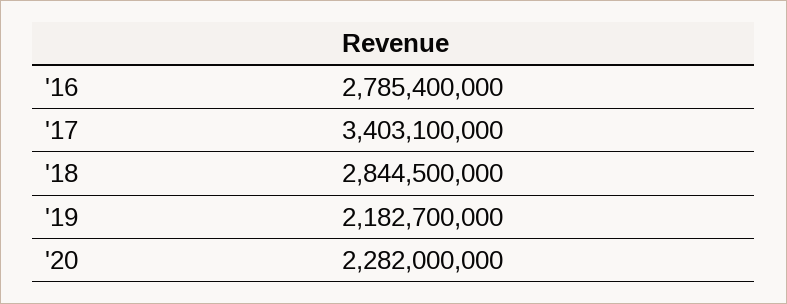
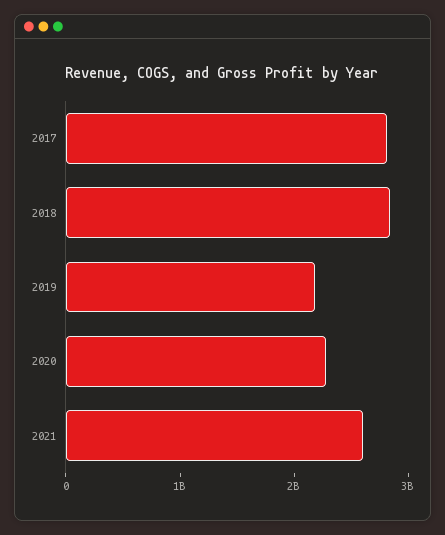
'16: 2785400000 -> none
'17: 3403100000 -> 2800000000
2021: none -> 2600000000

